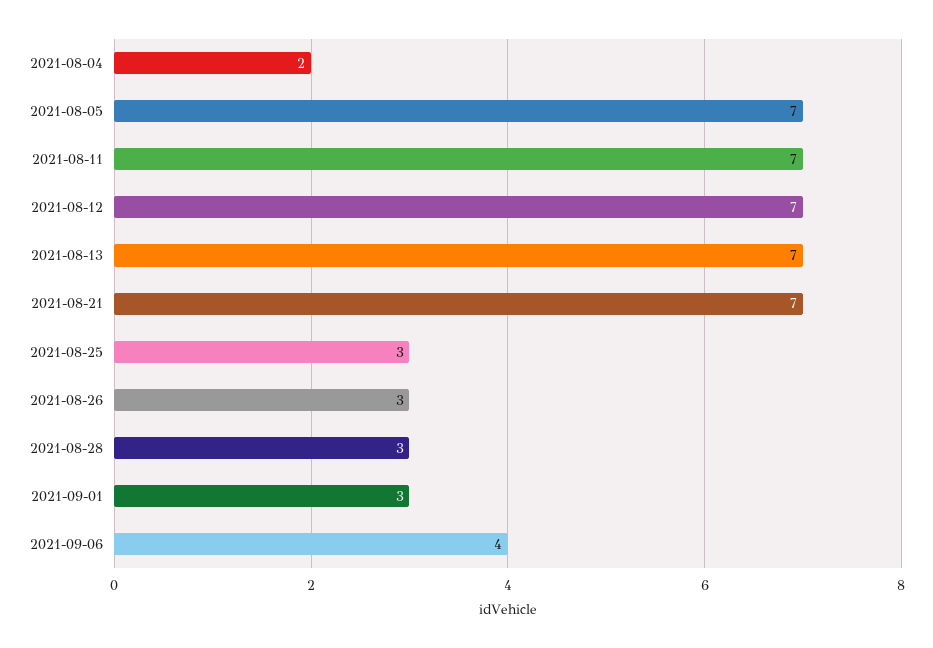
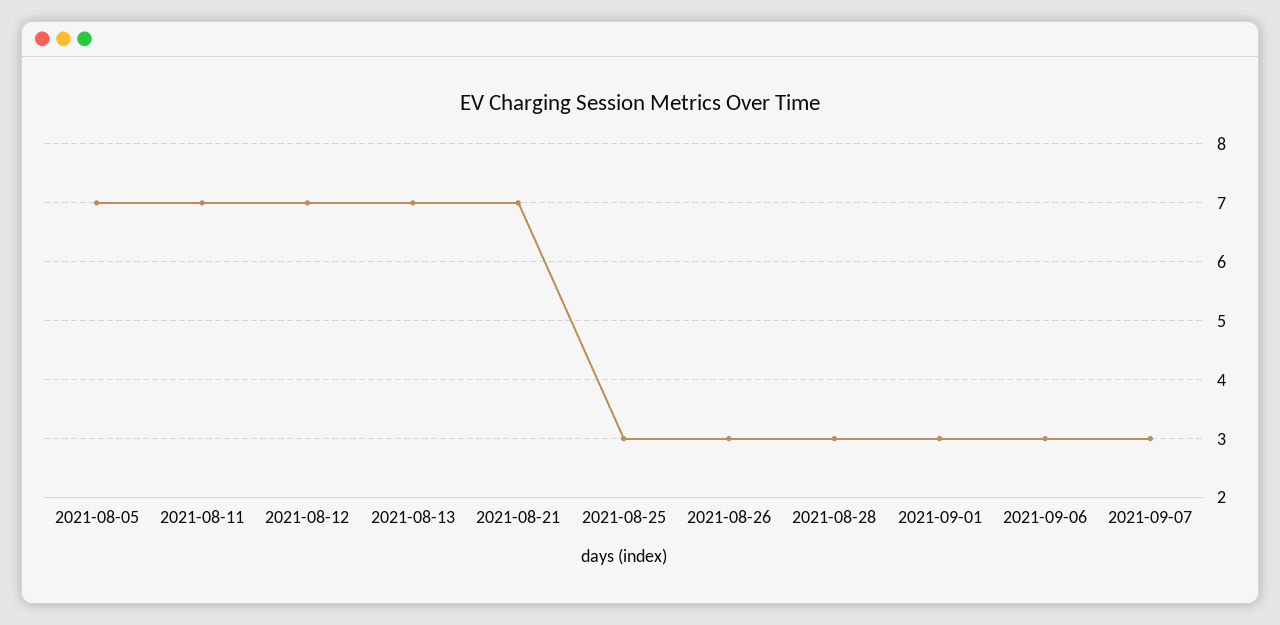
2021-08-04: 2 -> none
2021-09-06: 4 -> 3
2021-09-07: none -> 3

